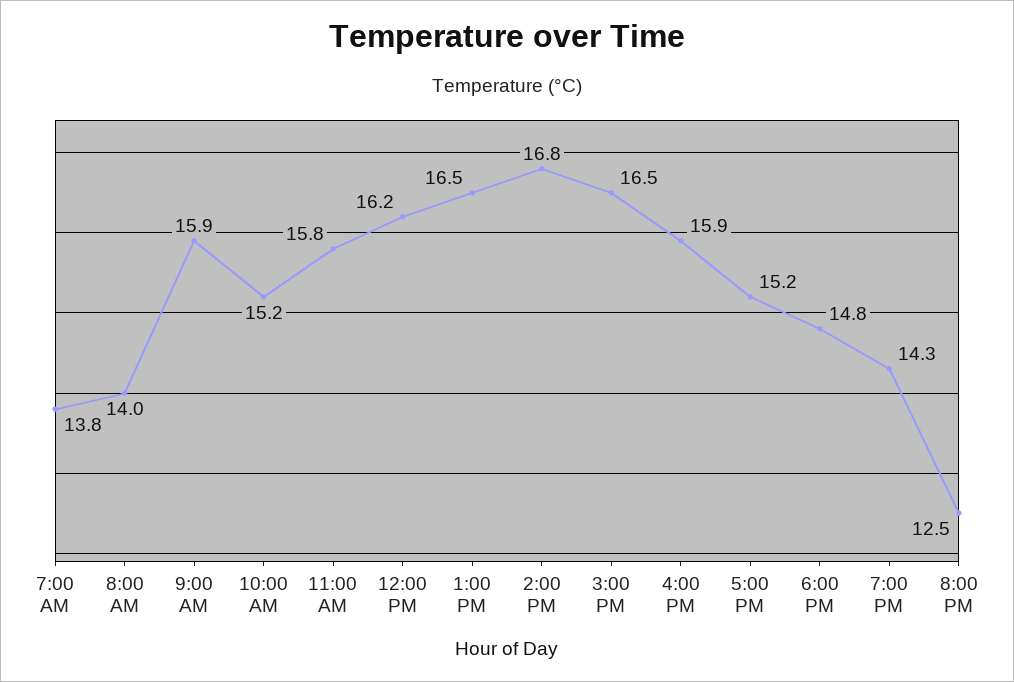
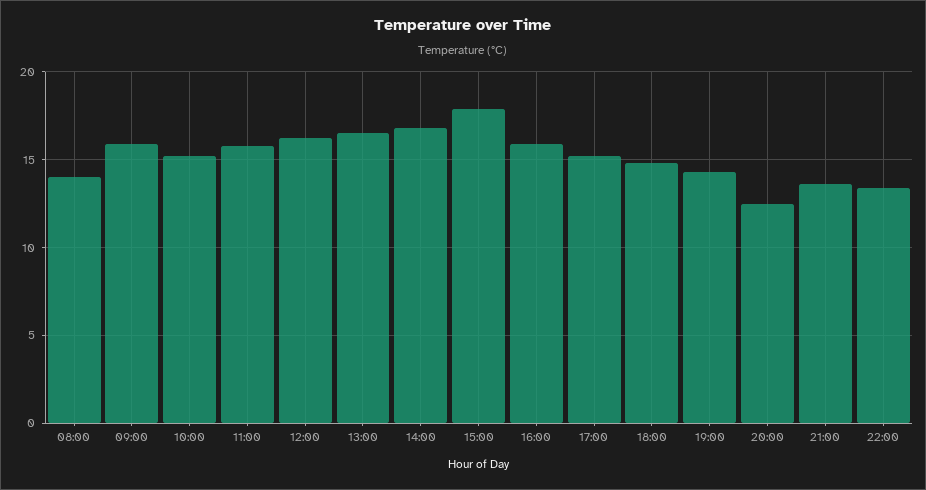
7:00 AM: 13.8 -> none
3:00 PM: 16.5 -> 18
21:00: none -> 13.5
22:00: none -> 13.5

